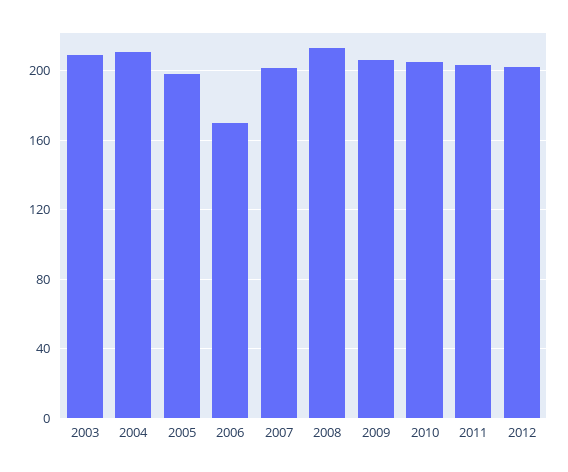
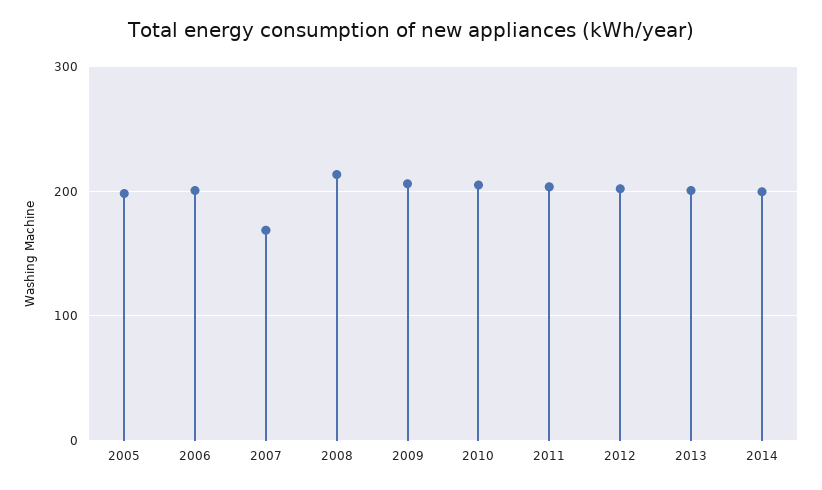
2003: 210 -> none
2004: 210 -> none
2006: 170 -> 200
2007: 200 -> 170
2013: none -> 200
2014: none -> 200

